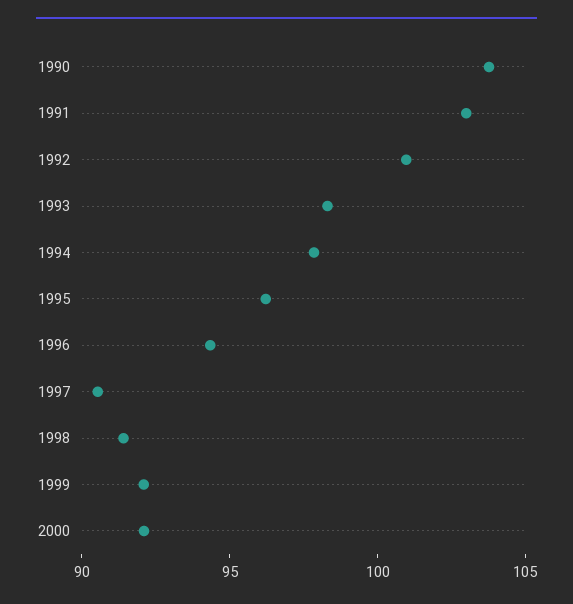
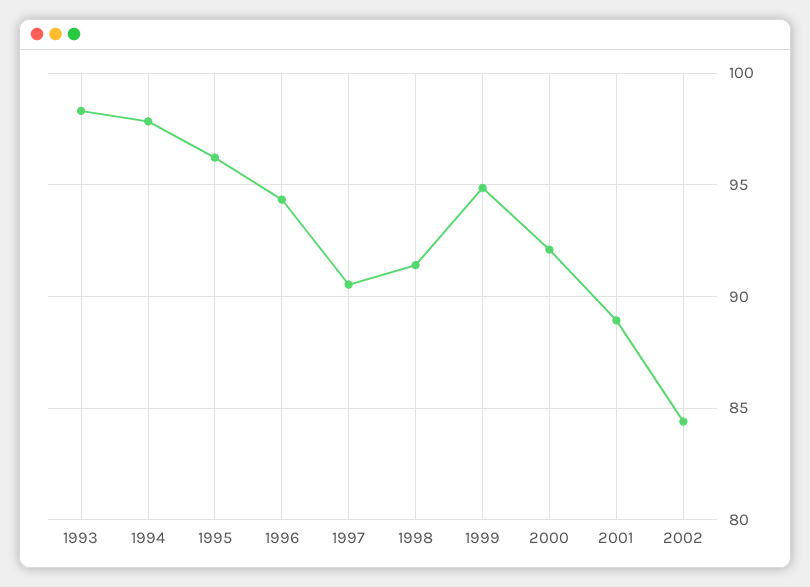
1990: 104 -> none
1991: 103 -> none
1992: 101 -> none
1999: 92 -> 95
2001: none -> 89
2002: none -> 84.5

